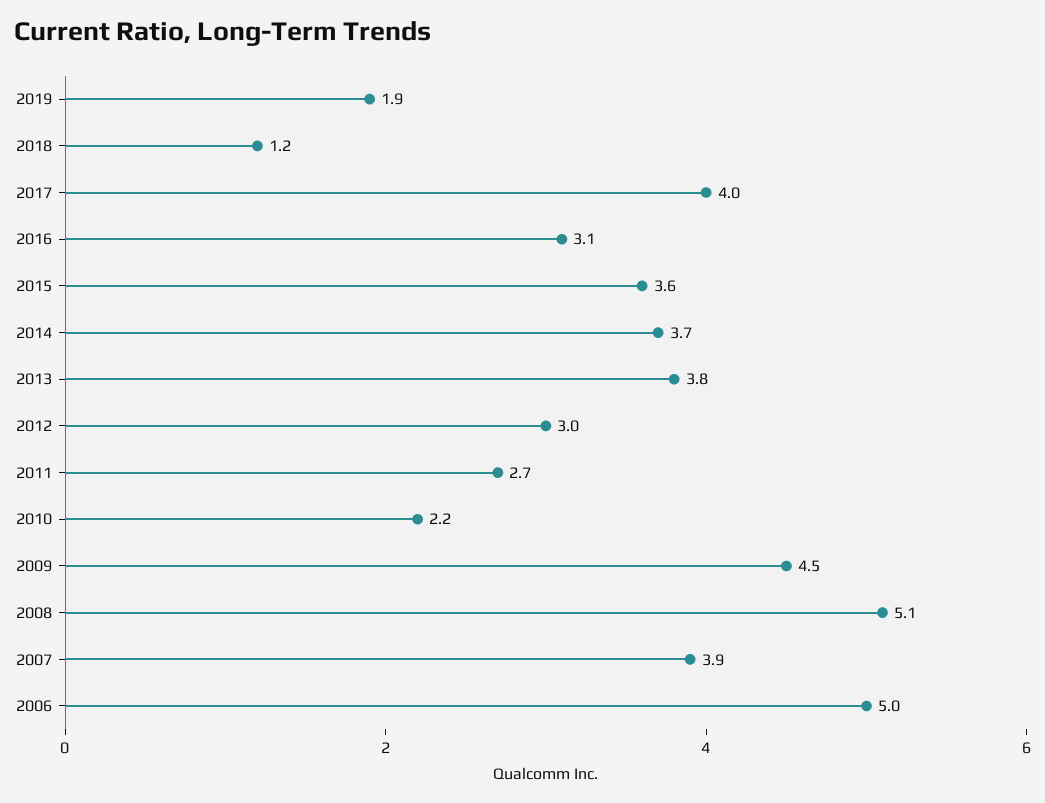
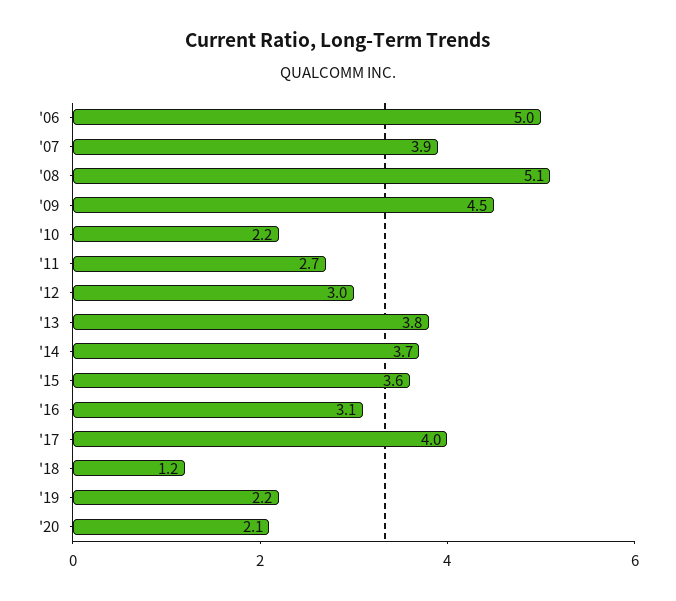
2019: 1.9 -> 2.2
'20: none -> 2.1

